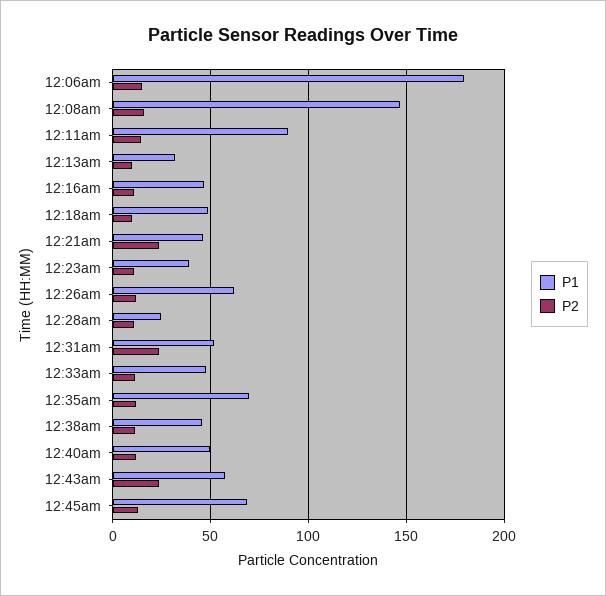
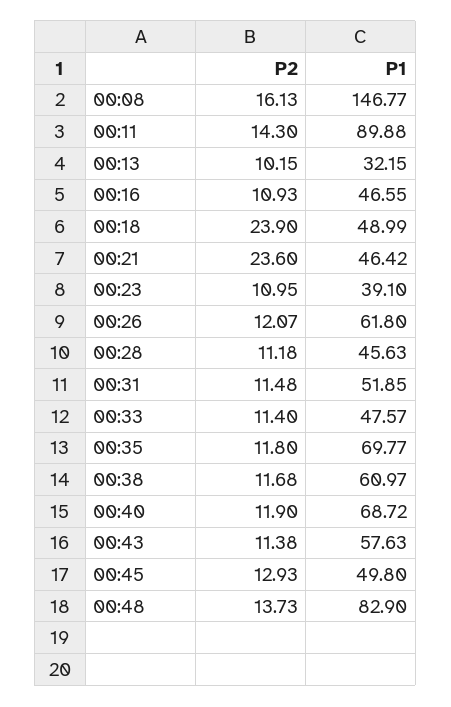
P1, 12:06am: 180 -> none
P2, 12:06am: 15 -> none
P2, 12:18am: 10 -> 23.9
P1, 12:28am: 25 -> 45.63
P2, 12:31am: 25 -> 11.48
P1, 12:38am: 45 -> 60.97
P1, 12:40am: 50 -> 68.72
P2, 12:43am: 25 -> 11.38
P1, 12:45am: 70 -> 49.8
P2, 00:48: none -> 13.73
P1, 00:48: none -> 82.9

